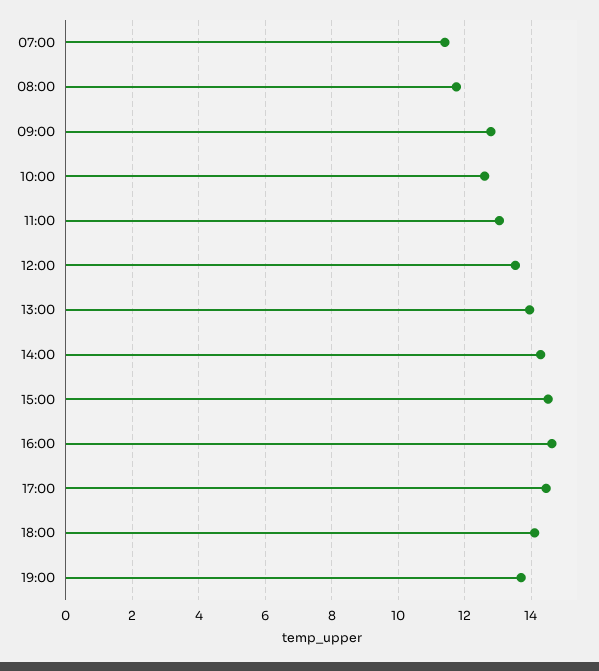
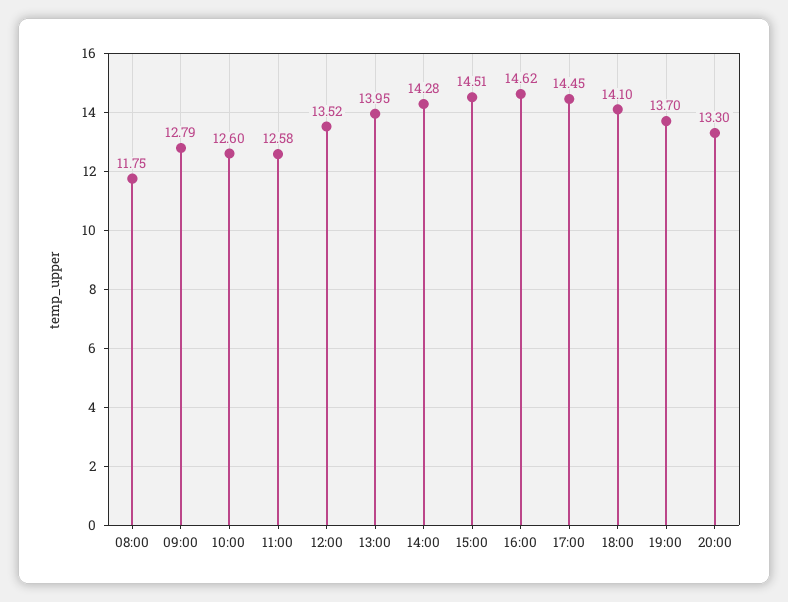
07:00: 11.4 -> none
11:00: 13 -> 12.58
20:00: none -> 13.3

